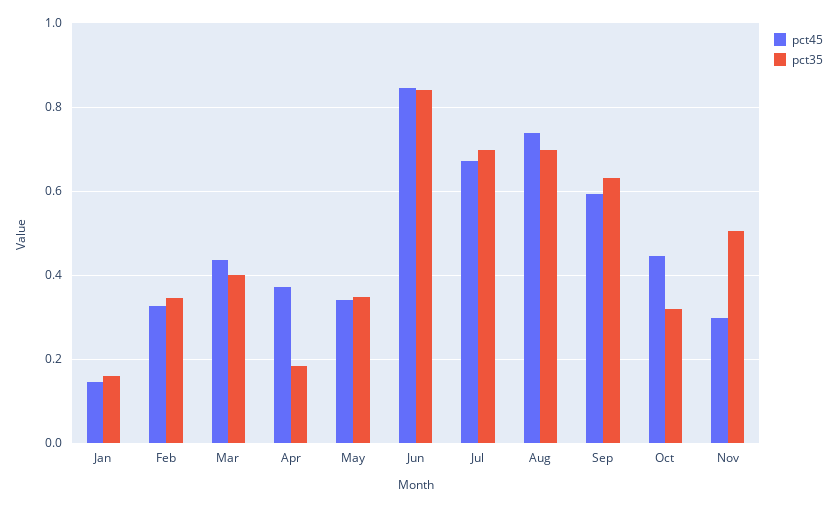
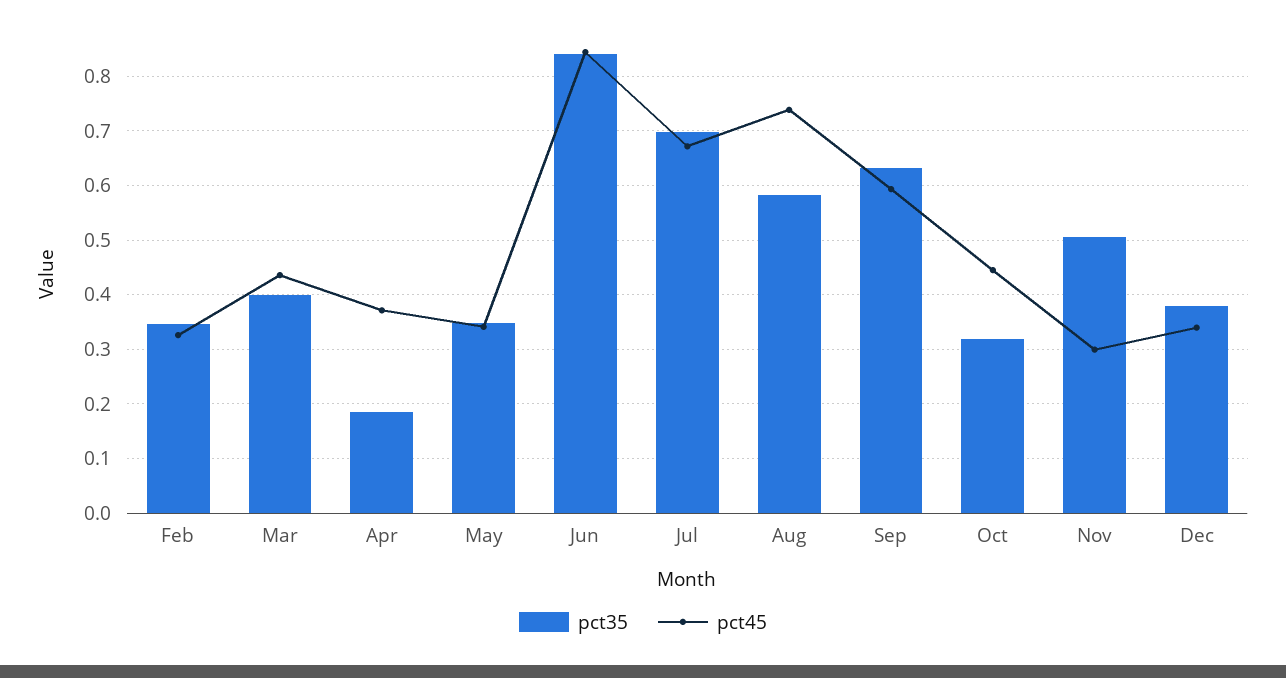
pct45, Jan: 0.14 -> none
pct35, Jan: 0.16 -> none
pct35, Aug: 0.7 -> 0.58
pct35, Dec: none -> 0.38
pct45, Dec: none -> 0.34

